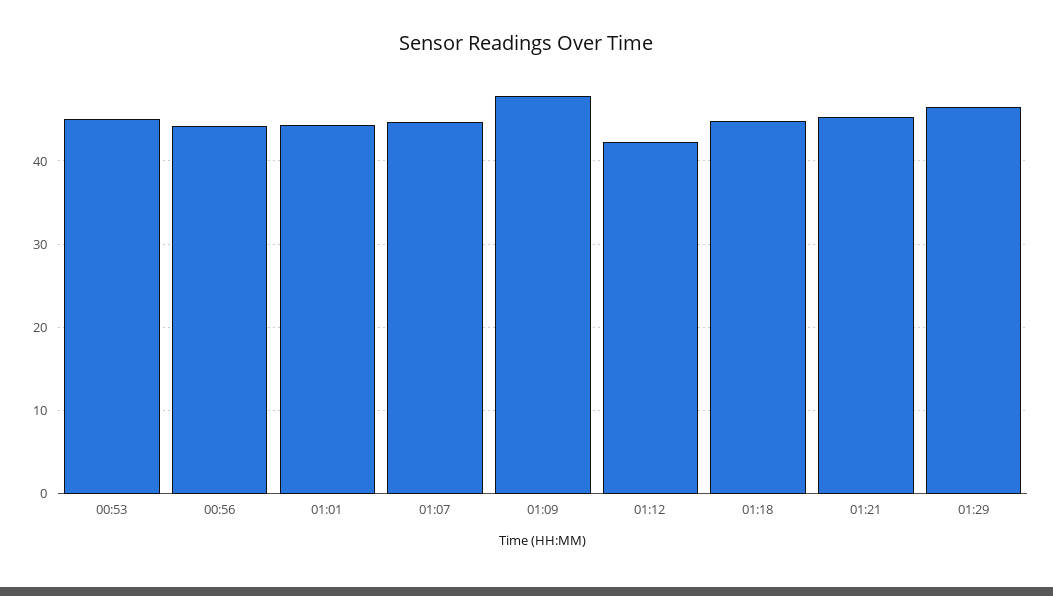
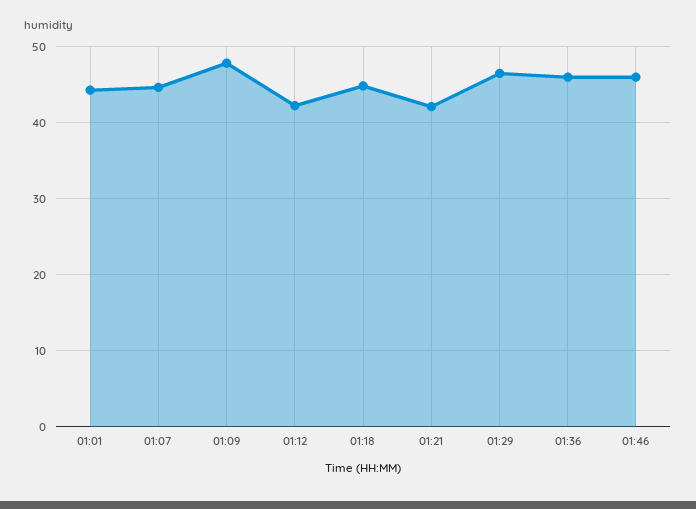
00:53: 45 -> none
00:56: 44 -> none
01:21: 45 -> 42
01:36: none -> 46
01:46: none -> 46

